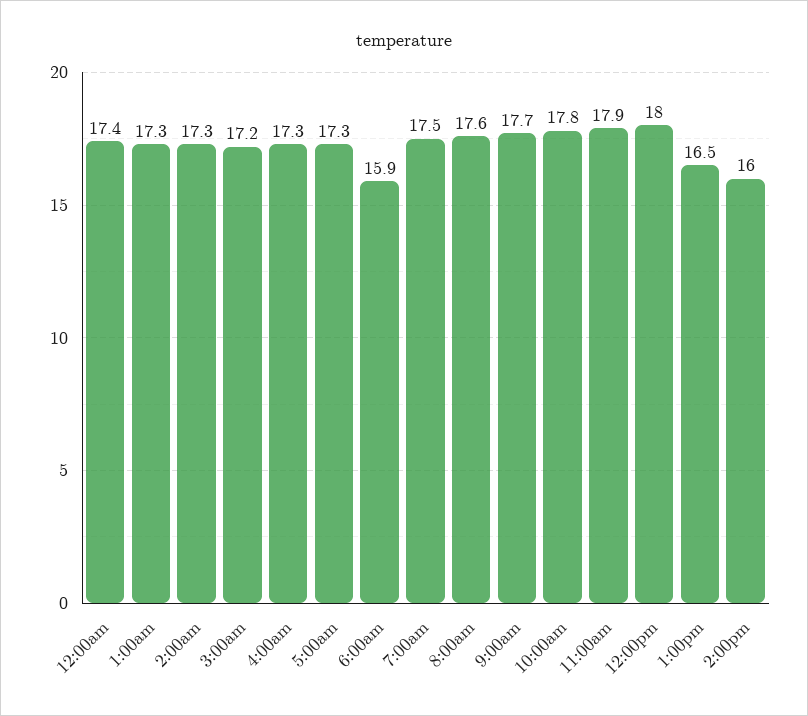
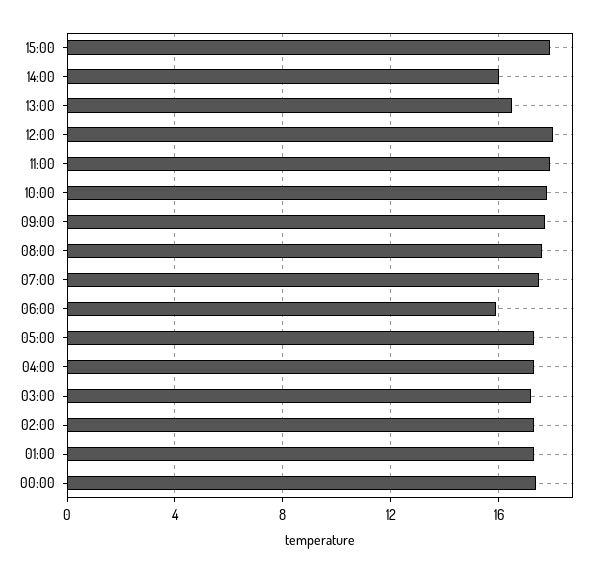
15:00: none -> 18

